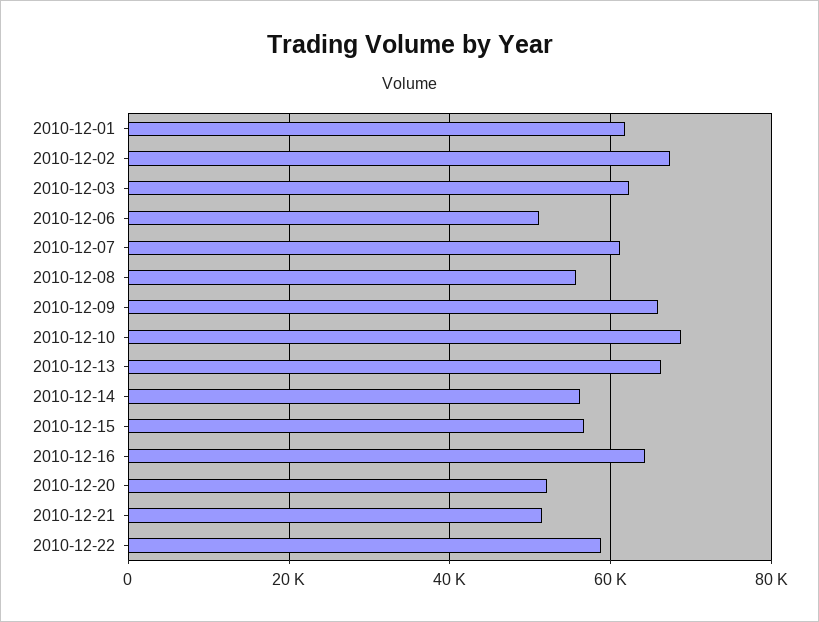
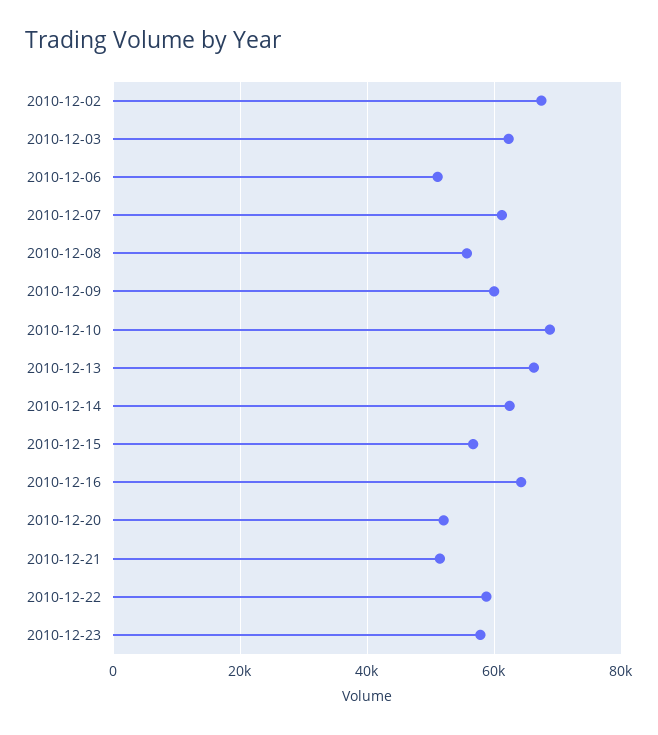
2010-12-01: 62000 -> none
2010-12-09: 66000 -> 60000
2010-12-14: 56000 -> 62000
2010-12-23: none -> 58000

